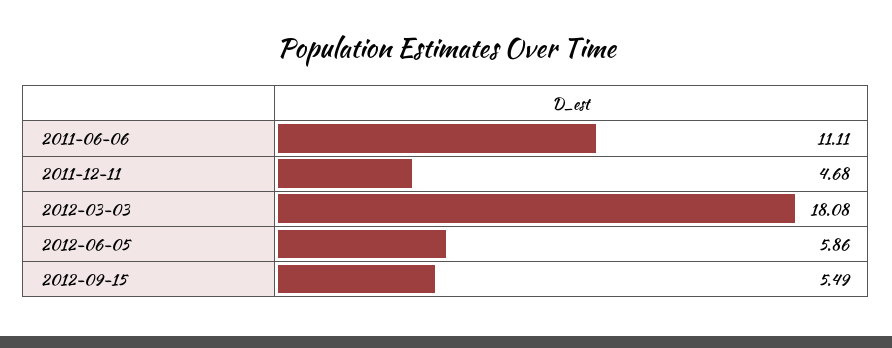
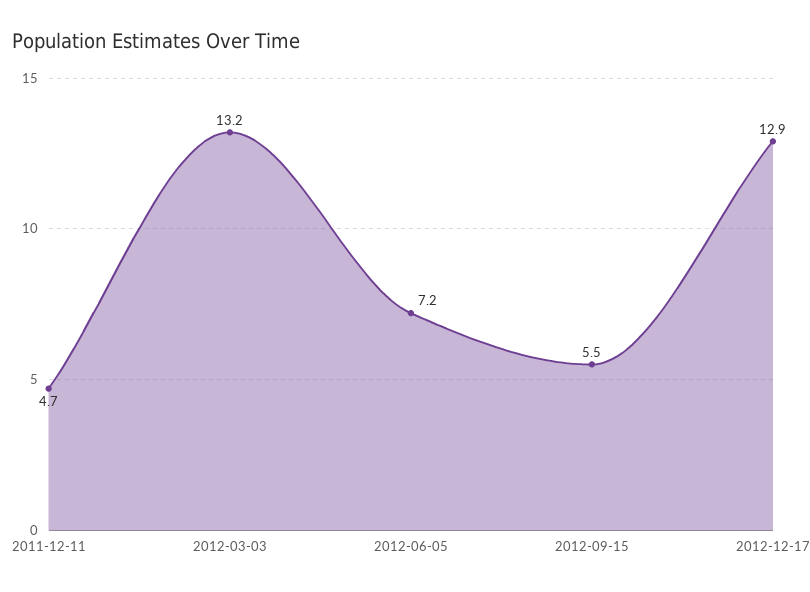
2011-06-06: 11.11 -> none
2012-03-03: 18.08 -> 13.2
2012-06-05: 5.86 -> 7.2
2012-12-17: none -> 12.9

